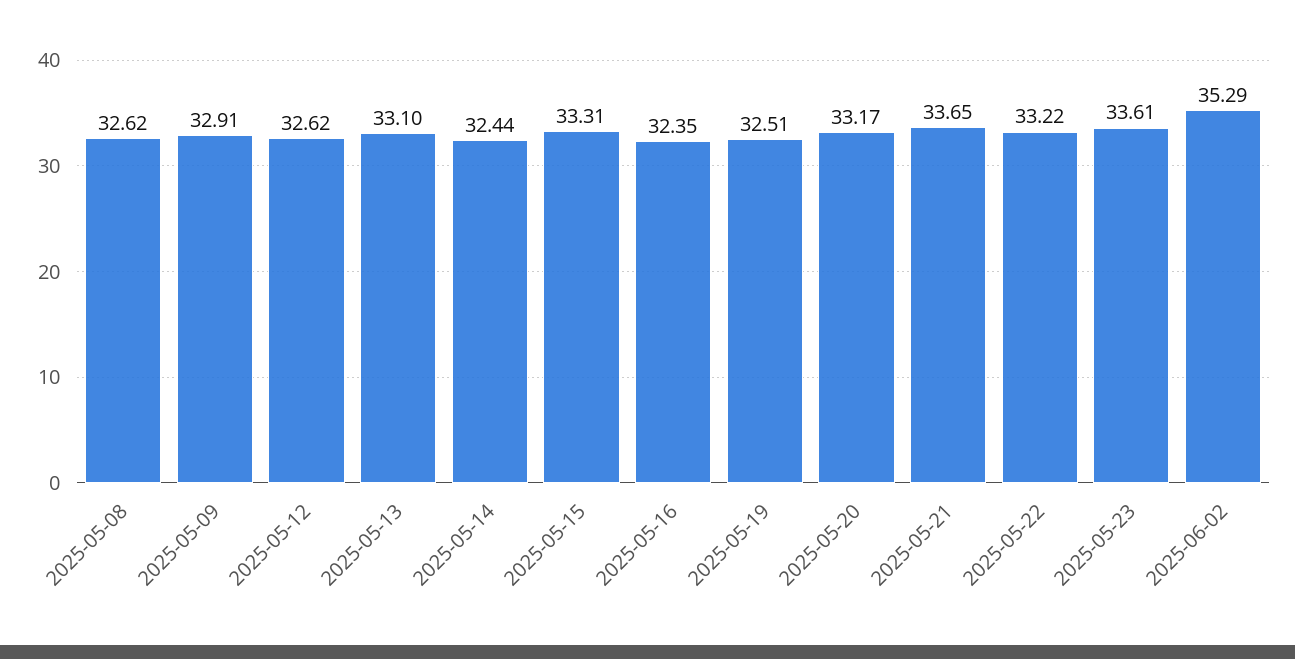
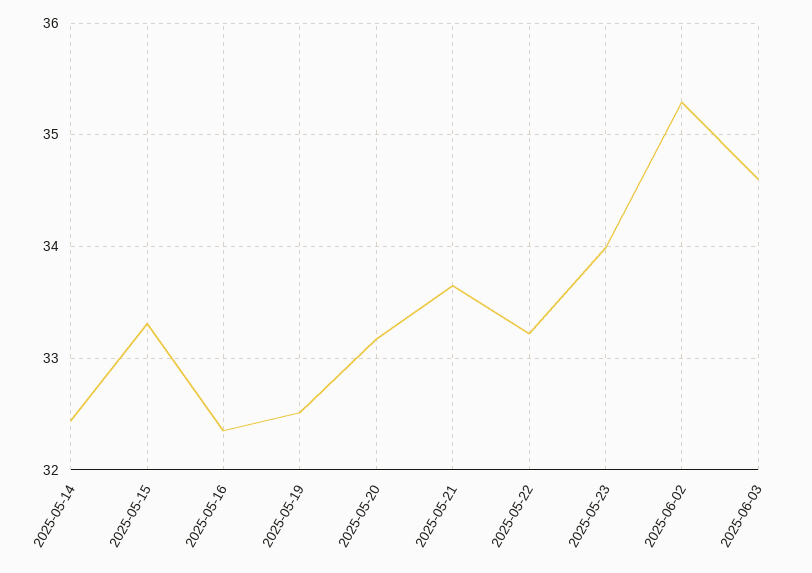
2025-05-08: 32.62 -> none
2025-05-09: 32.91 -> none
2025-05-12: 32.62 -> none
2025-05-13: 33.1 -> none
2025-05-23: 33.61 -> 34
2025-06-03: none -> 34.6

